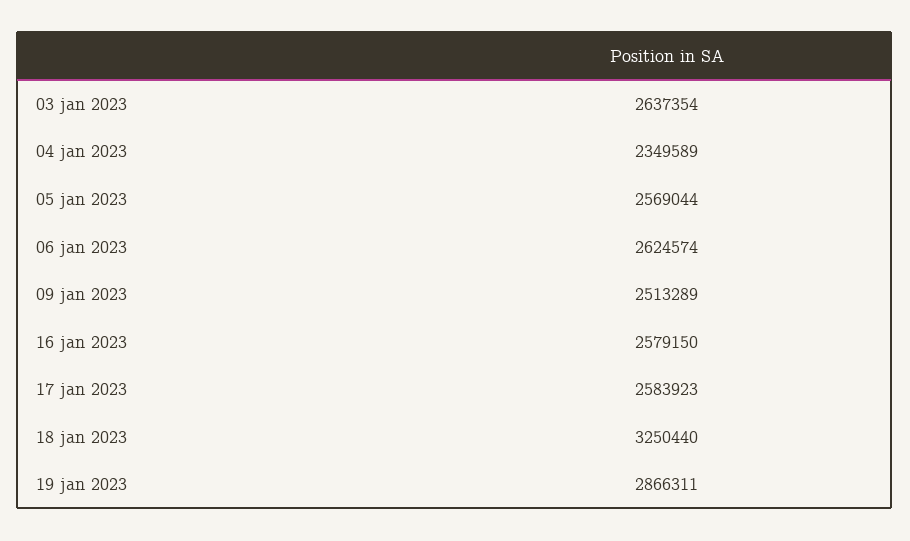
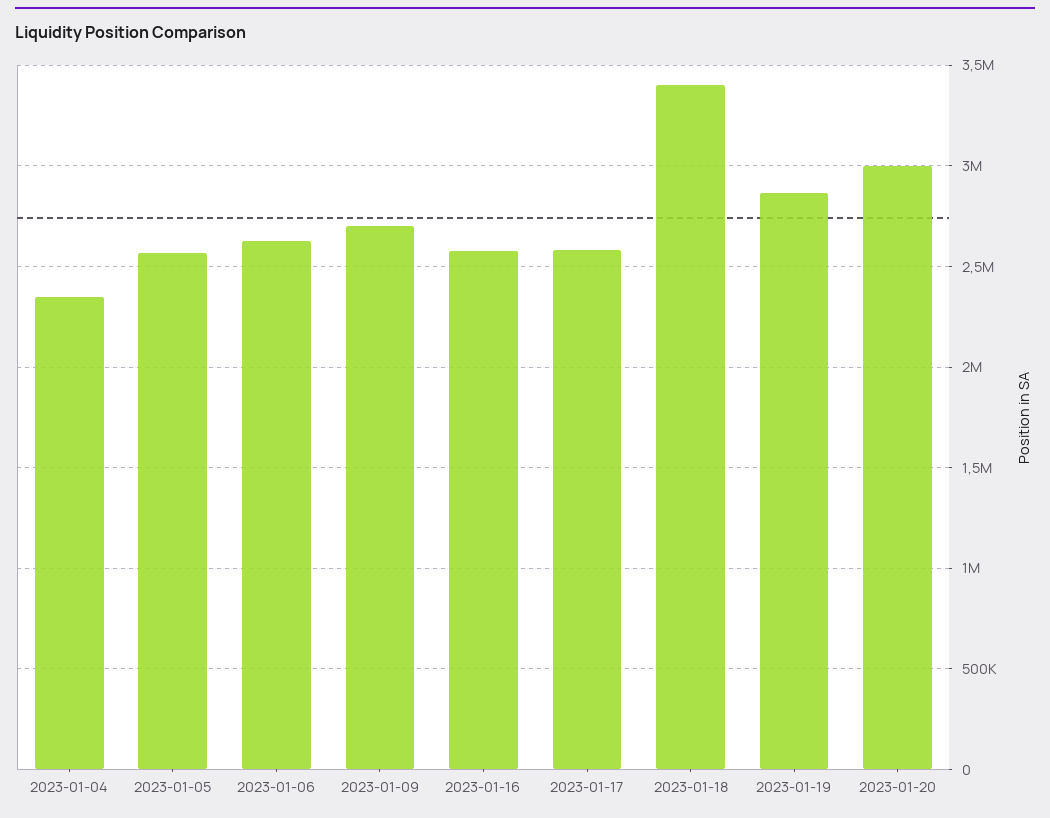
03 jan 2023: 2637354 -> none
09 jan 2023: 2513289 -> 2700000
18 jan 2023: 3250440 -> 3400000
2023-01-20: none -> 3000000

